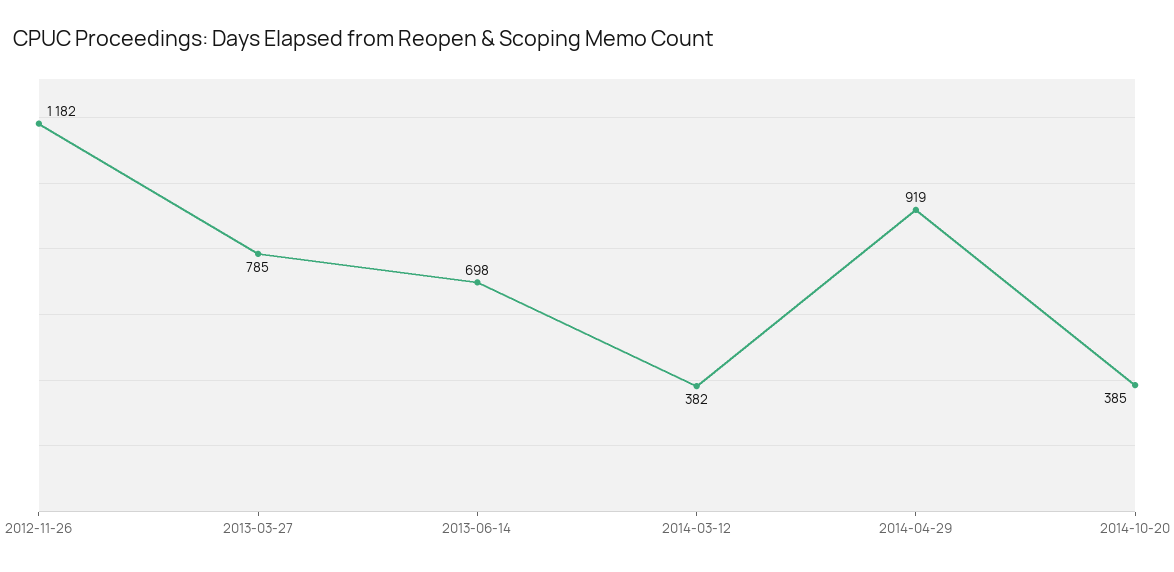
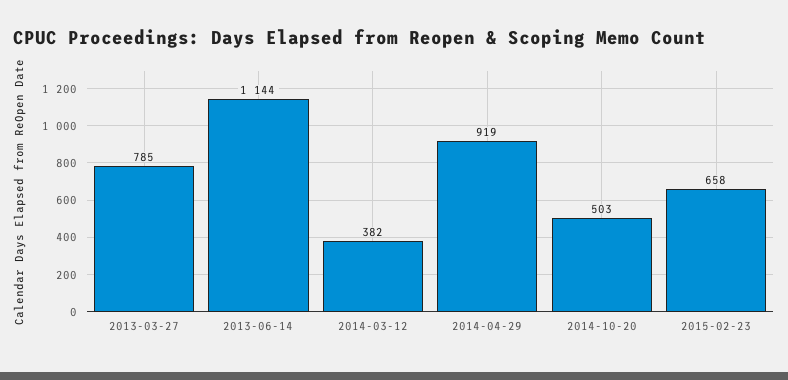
2012-11-26: 1182 -> none
2013-06-14: 698 -> 1144
2014-10-20: 385 -> 503
2015-02-23: none -> 658

